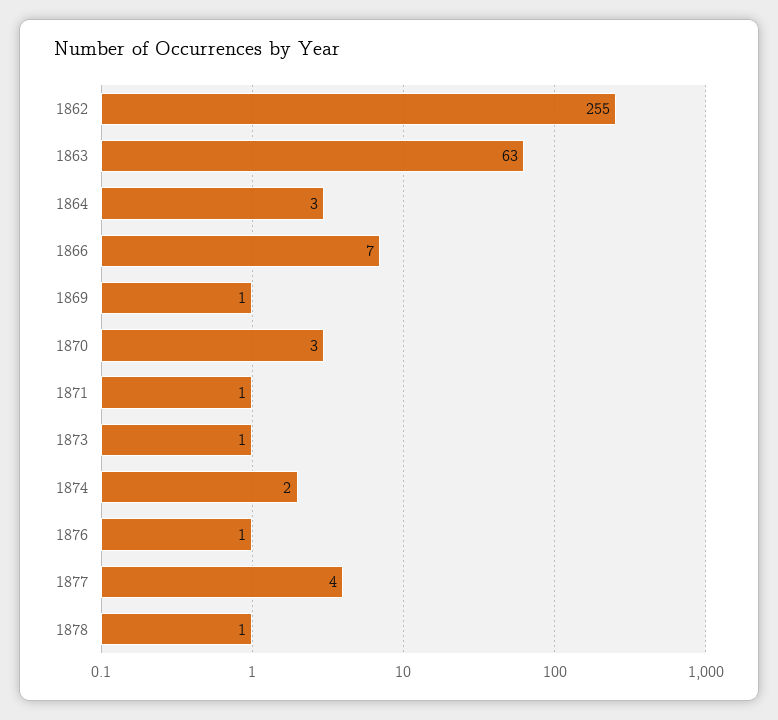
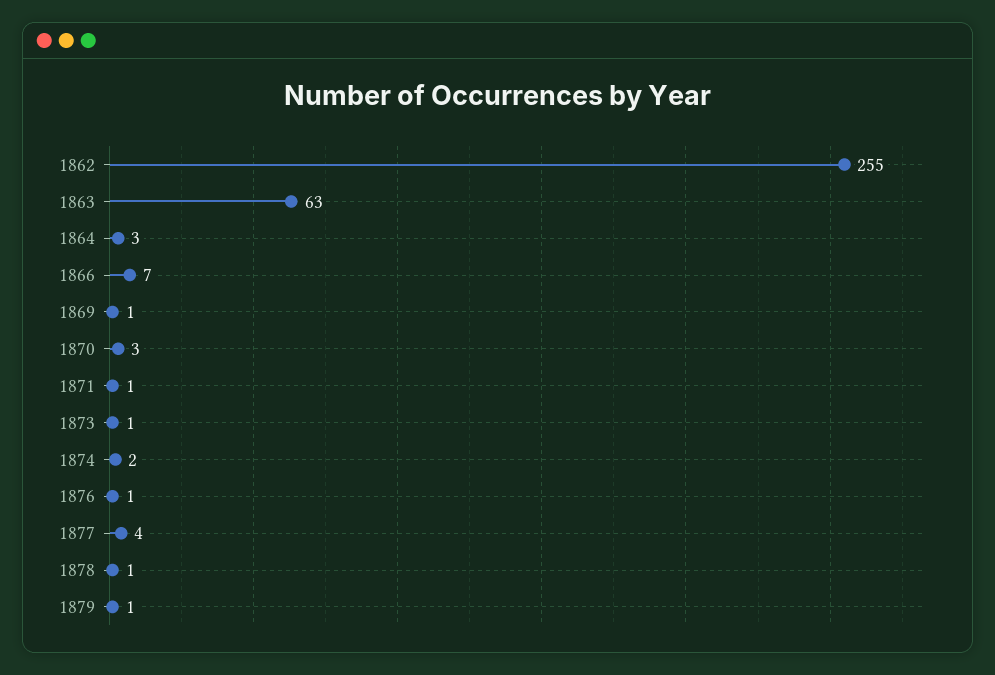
1879: none -> 1

